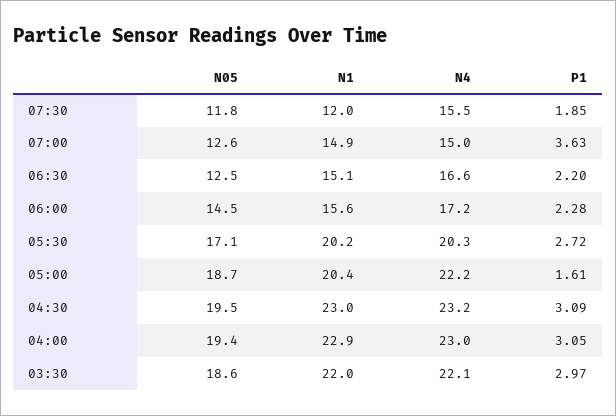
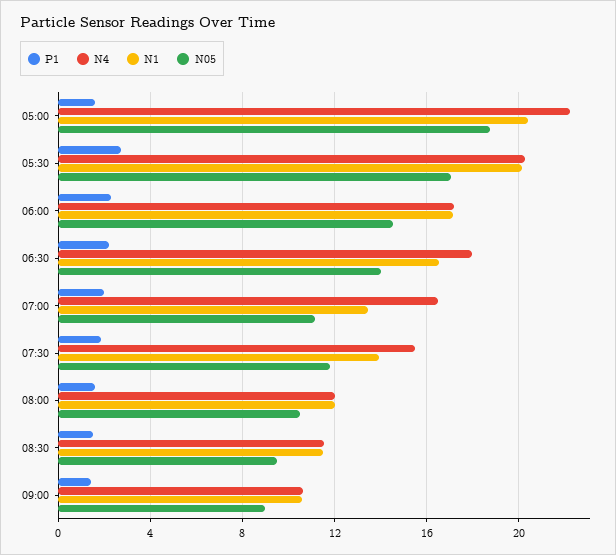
N1, 07:30: 12 -> 14
N05, 07:00: 12.6 -> 11
N1, 07:00: 14.9 -> 13.5
N4, 07:00: 15 -> 16.5
P1, 07:00: 3.63 -> 2
N05, 06:30: 12.5 -> 14
N1, 06:30: 15.1 -> 16.5
N4, 06:30: 16.6 -> 18
N1, 06:00: 15.6 -> 17
N05, 04:30: 19.5 -> none
N1, 04:30: 23 -> none
N4, 04:30: 23.2 -> none
P1, 04:30: 3.09 -> none
N05, 04:00: 19.4 -> none
N1, 04:00: 22.9 -> none
N4, 04:00: 23 -> none
P1, 04:00: 3.05 -> none
N05, 03:30: 18.6 -> none
N1, 03:30: 22 -> none
N4, 03:30: 22.1 -> none
P1, 03:30: 2.97 -> none
P1, 08:00: none -> 1.5
N4, 08:00: none -> 12
N1, 08:00: none -> 12
N05, 08:00: none -> 10.5
P1, 08:30: none -> 1.5
N4, 08:30: none -> 11.5
N1, 08:30: none -> 11.5
N05, 08:30: none -> 9.5
P1, 09:00: none -> 1.5
N4, 09:00: none -> 10.5
N1, 09:00: none -> 10.5
N05, 09:00: none -> 9

